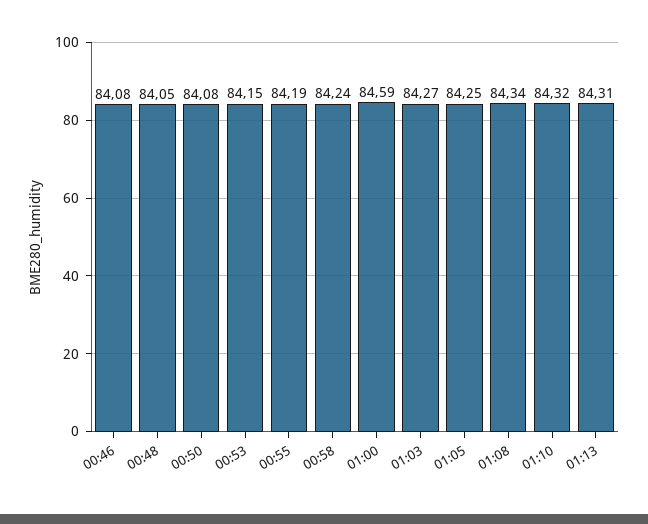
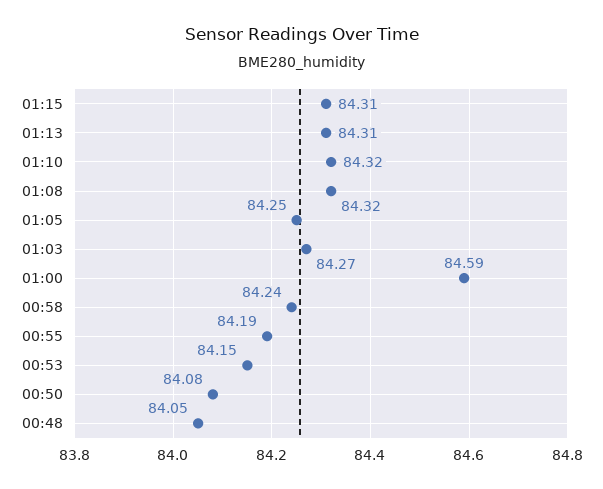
00:46: 84.08 -> none
01:08: 84.34 -> 84.32
01:15: none -> 84.31

